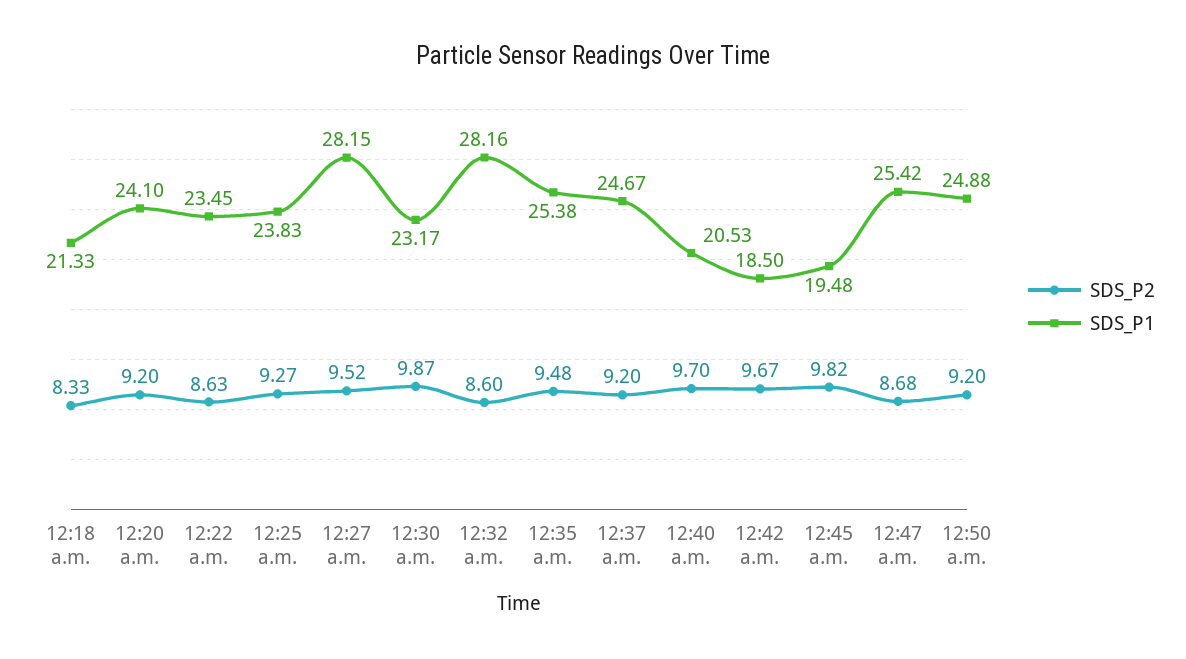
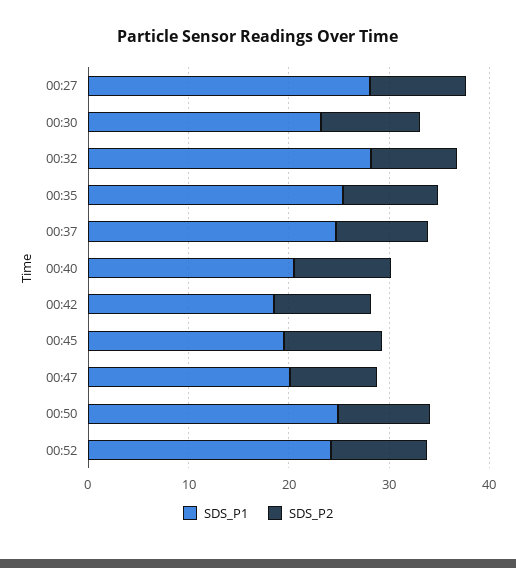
SDS_P2, 12:18 a.m.: 8.33 -> none
SDS_P1, 12:18 a.m.: 21.33 -> none
SDS_P2, 12:20 a.m.: 9.2 -> none
SDS_P1, 12:20 a.m.: 24.1 -> none
SDS_P2, 12:22 a.m.: 8.63 -> none
SDS_P1, 12:22 a.m.: 23.45 -> none
SDS_P2, 12:25 a.m.: 9.27 -> none
SDS_P1, 12:25 a.m.: 23.83 -> none
SDS_P1, 12:47 a.m.: 25.42 -> 20
SDS_P1, 00:52: none -> 24
SDS_P2, 00:52: none -> 10

